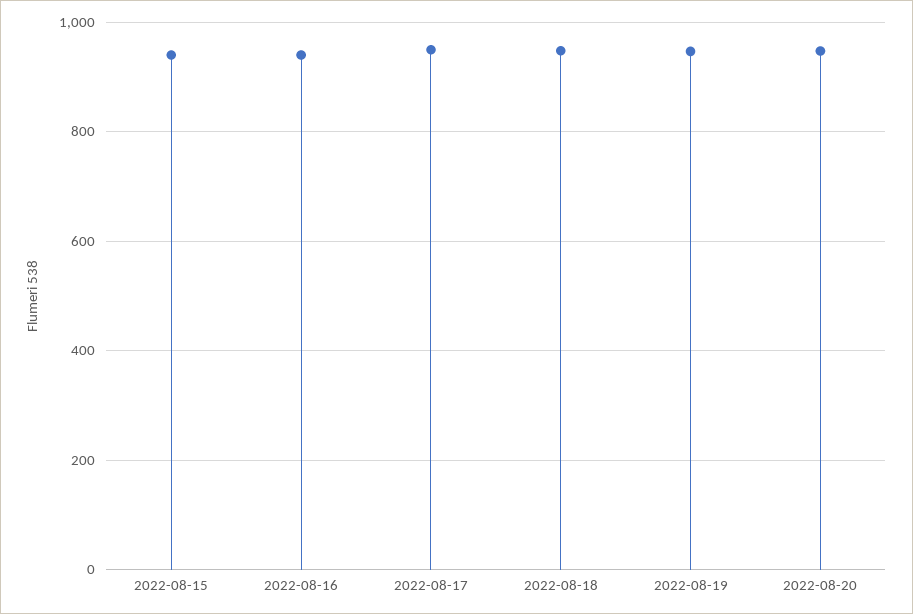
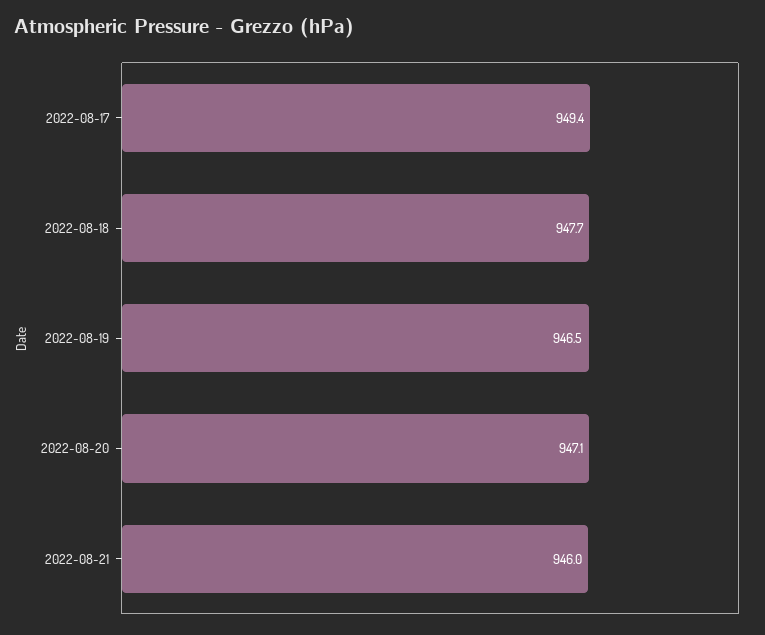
2022-08-15: 940 -> none
2022-08-16: 940 -> none
2022-08-21: none -> 946

